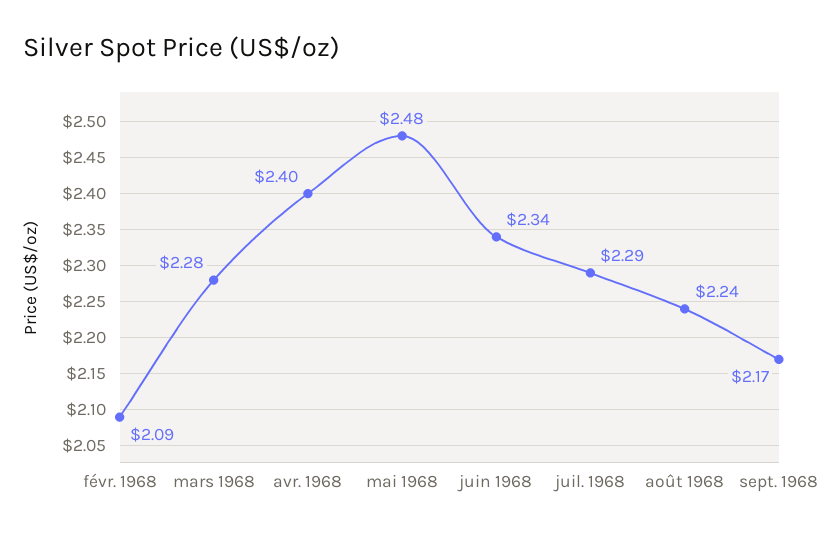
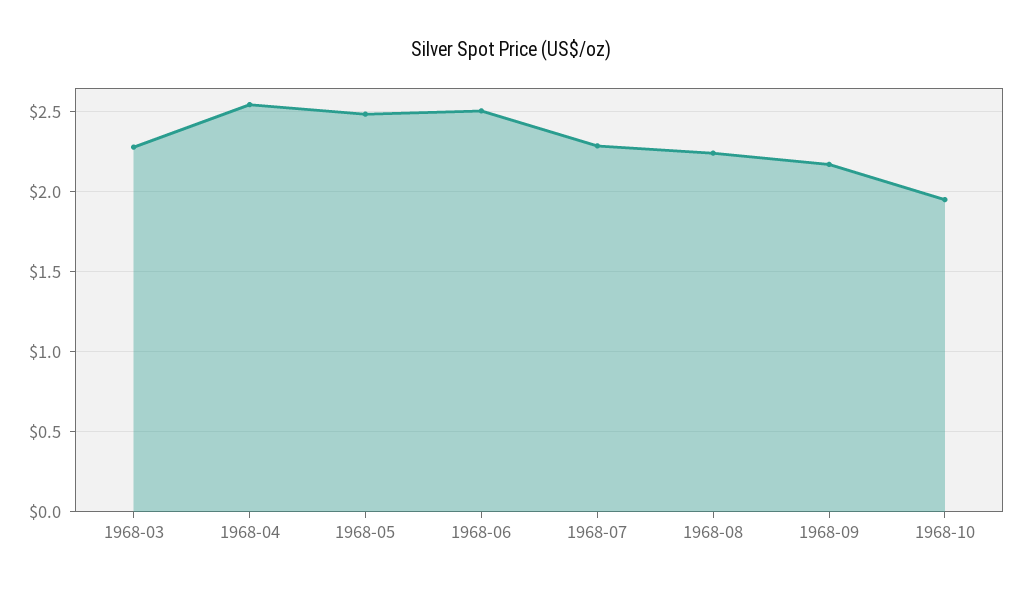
févr. 1968: 2.09 -> none
avr. 1968: 2.4 -> 2.55
juin 1968: 2.34 -> 2.5
1968-10: none -> 1.95

